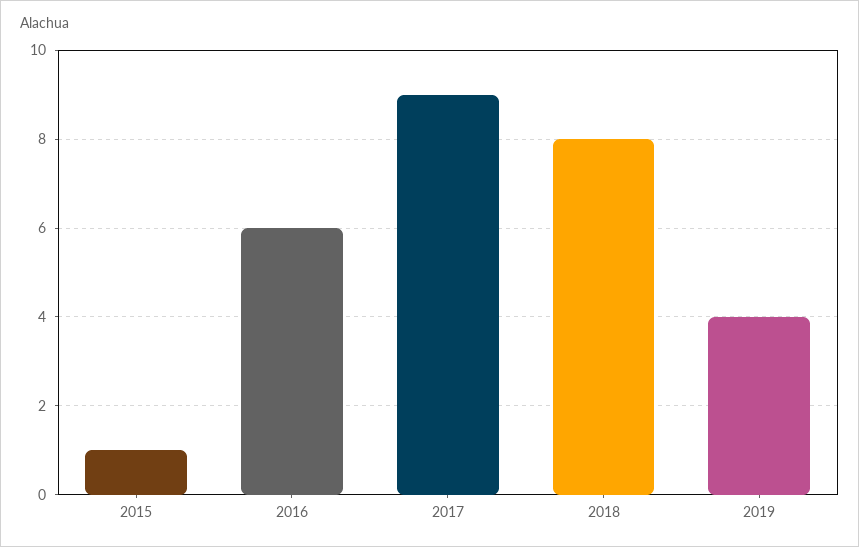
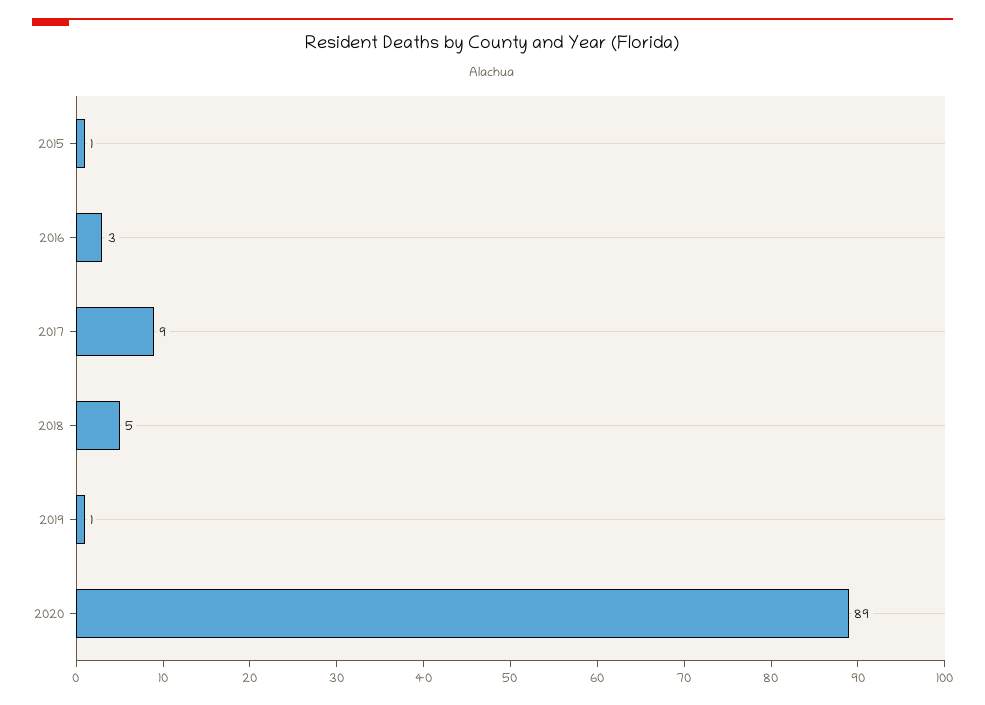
2016: 6 -> 3
2018: 8 -> 5
2019: 4 -> 1
2020: none -> 89

